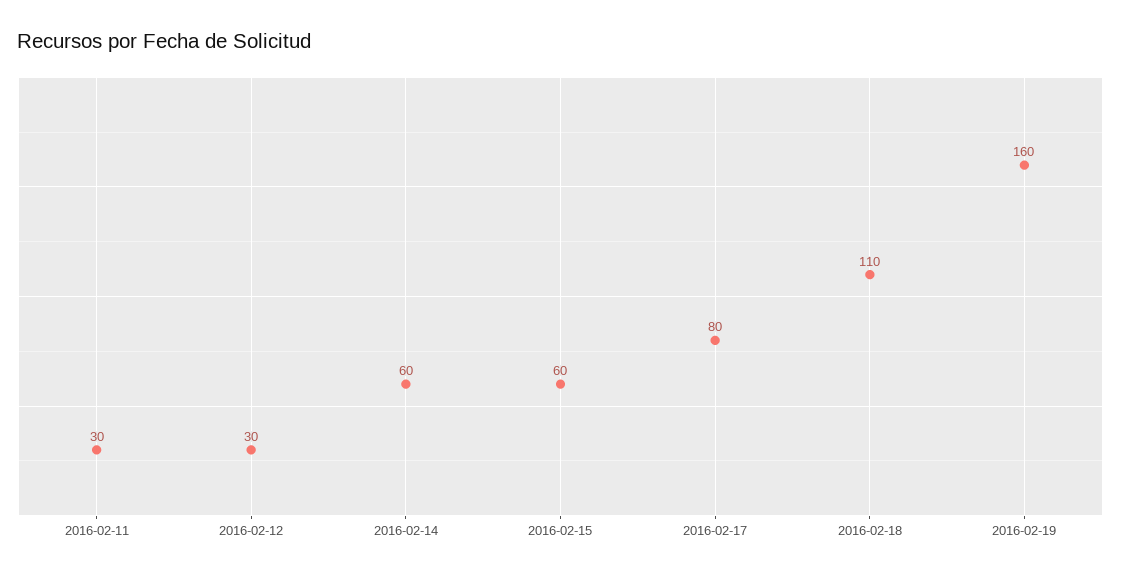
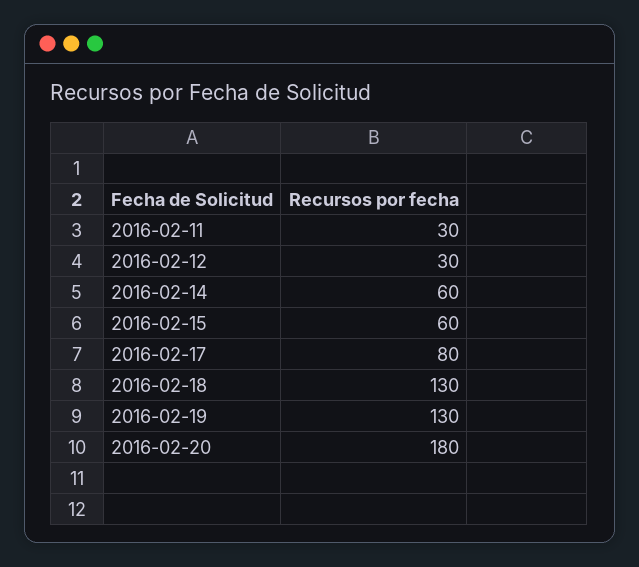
2016-02-18: 110 -> 130
2016-02-19: 160 -> 130
2016-02-20: none -> 180

